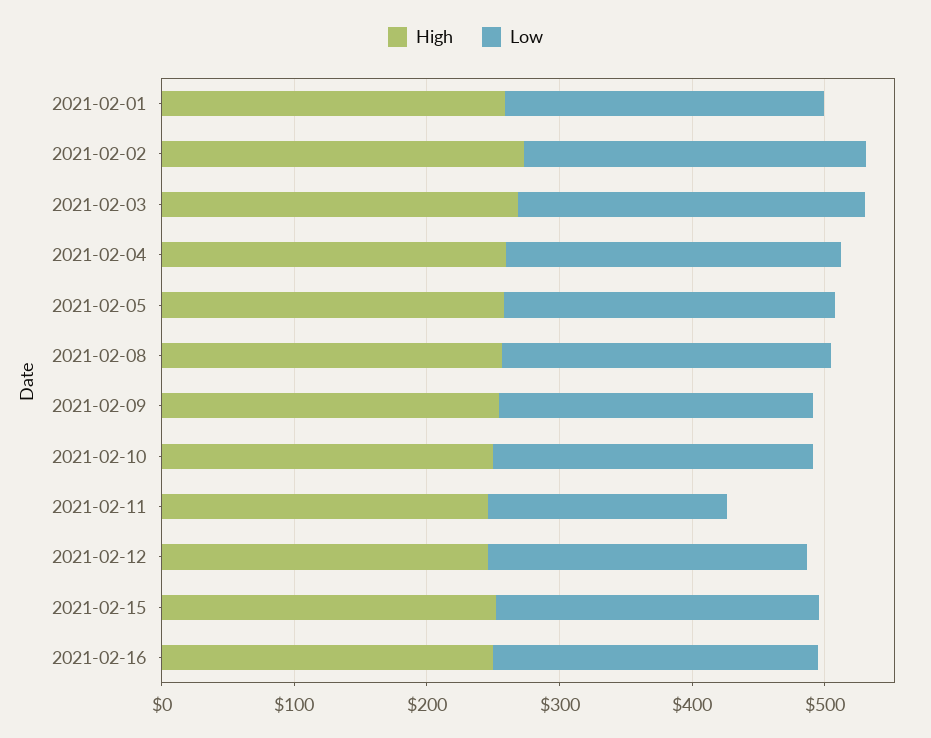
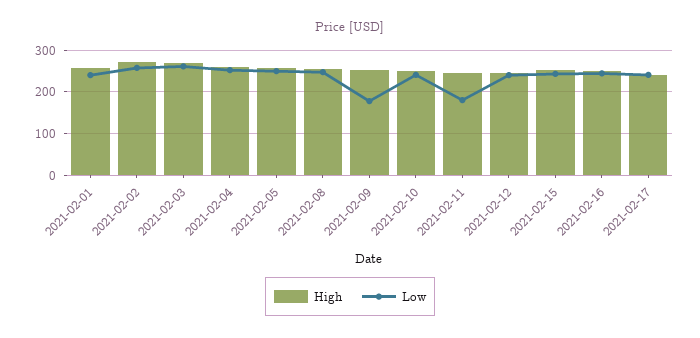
Low, 2021-02-09: 240 -> 180
High, 2021-02-17: none -> 240
Low, 2021-02-17: none -> 240

